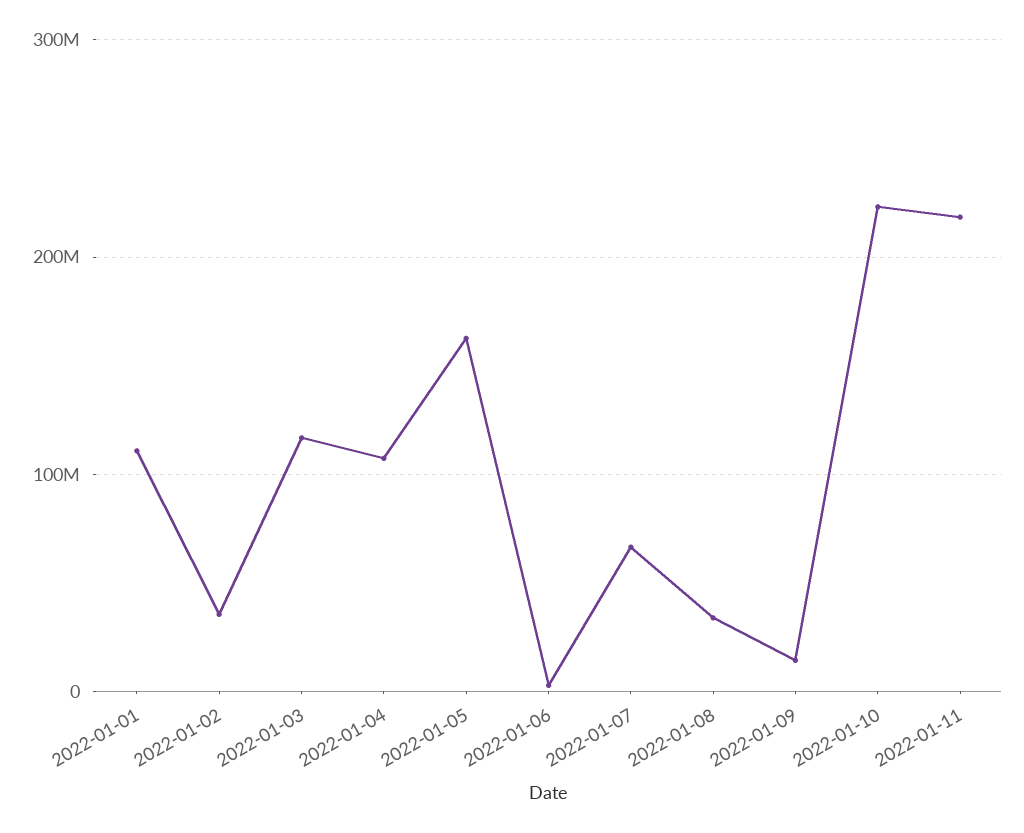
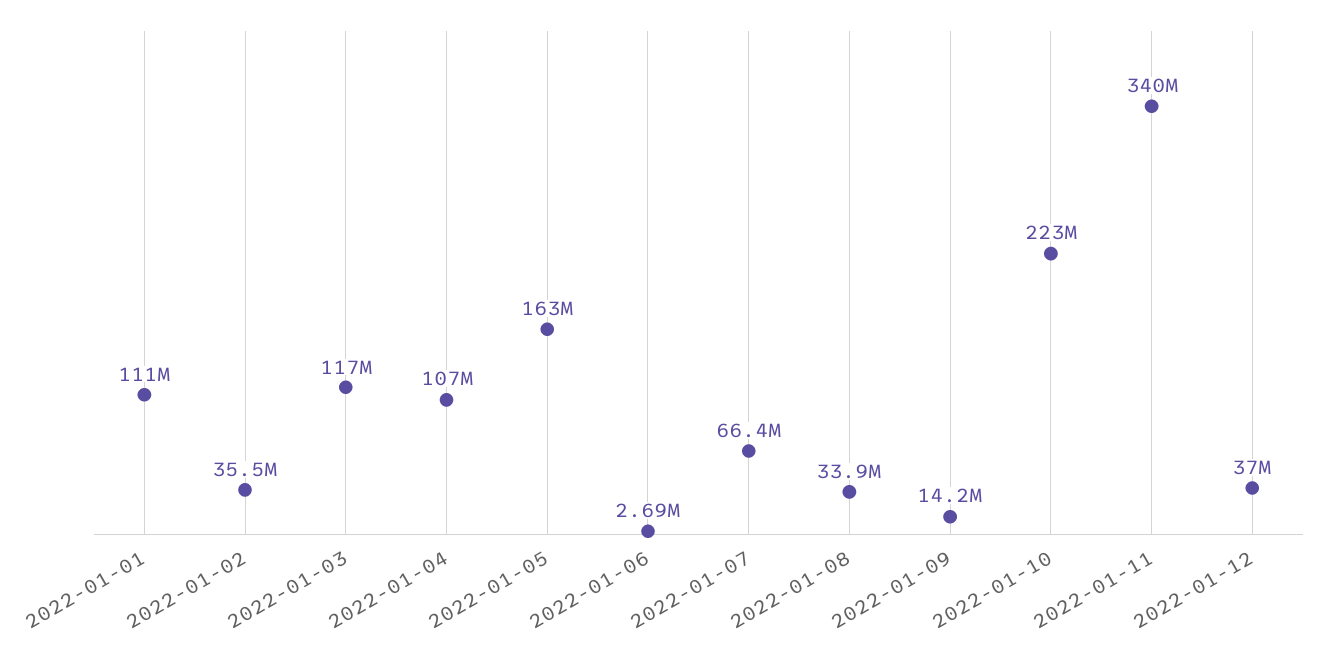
2022-01-11: 220000000 -> 340000000
2022-01-12: none -> 37000000

